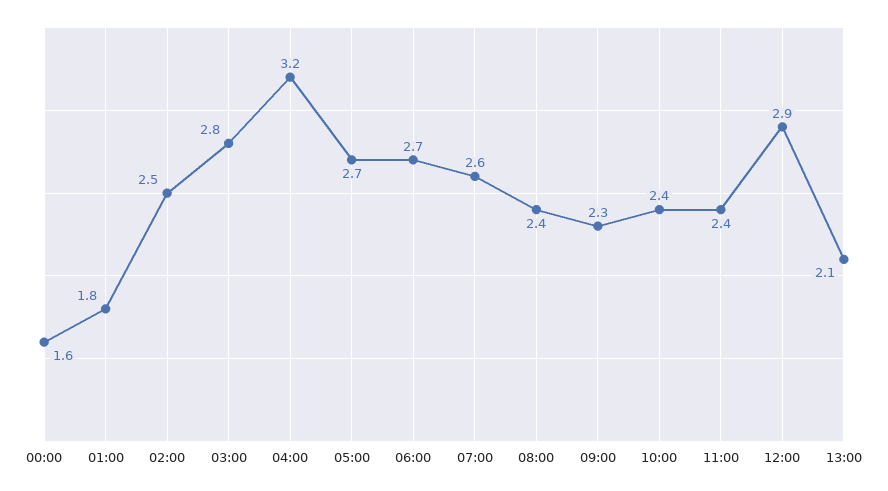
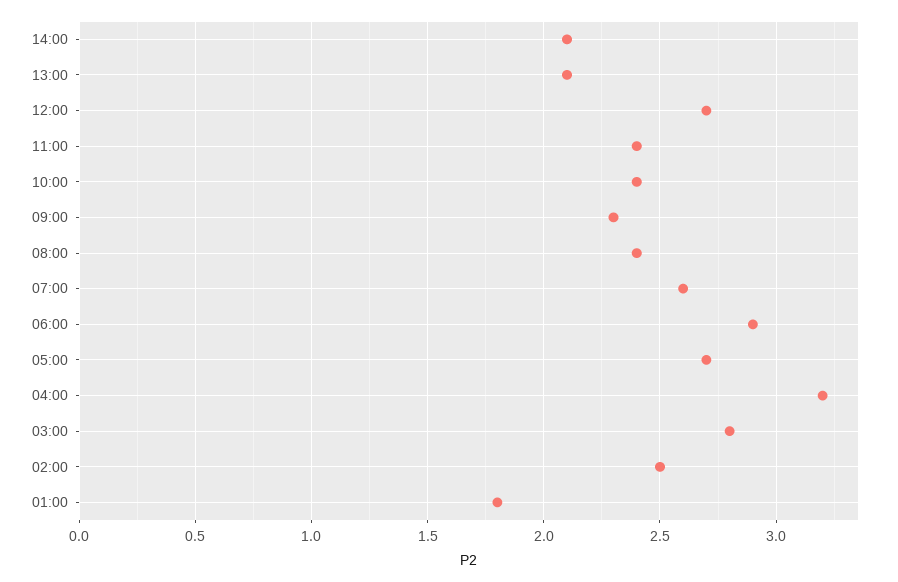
00:00: 1.6 -> none
06:00: 2.7 -> 2.9
12:00: 2.9 -> 2.7
14:00: none -> 2.1

